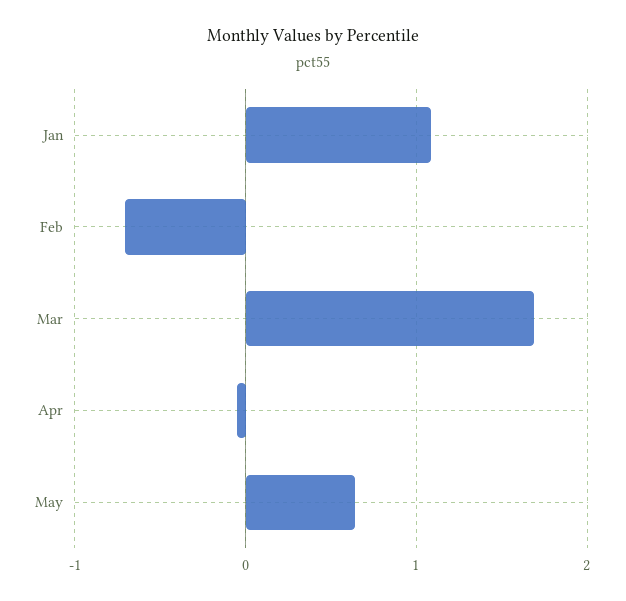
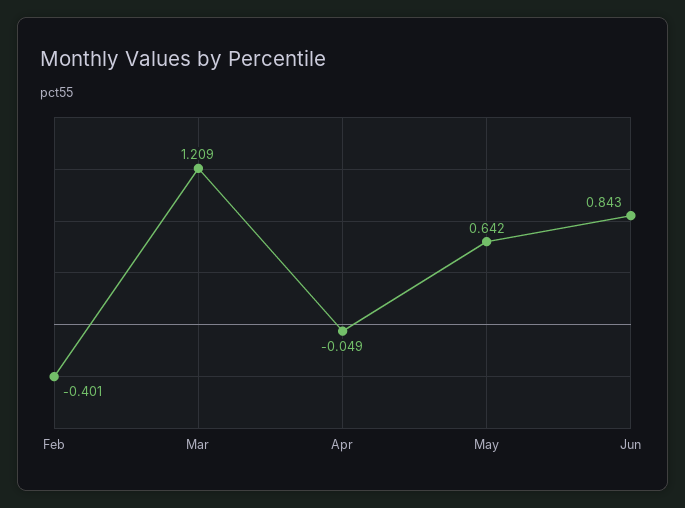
Jan: 1.1 -> none
Feb: -0.7 -> -0.401
Mar: 1.7 -> 1.209
Jun: none -> 0.843

